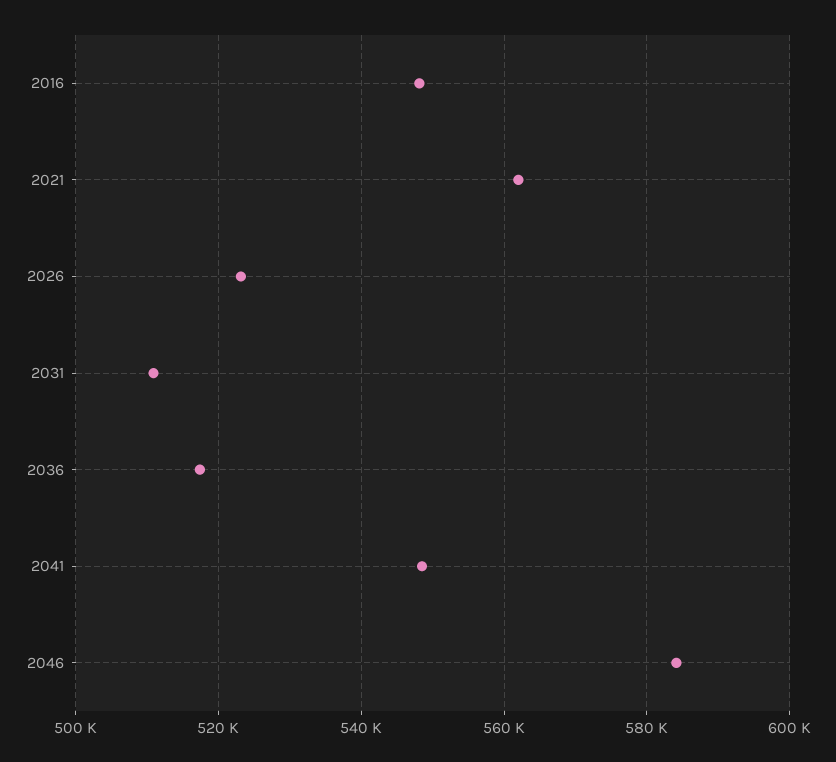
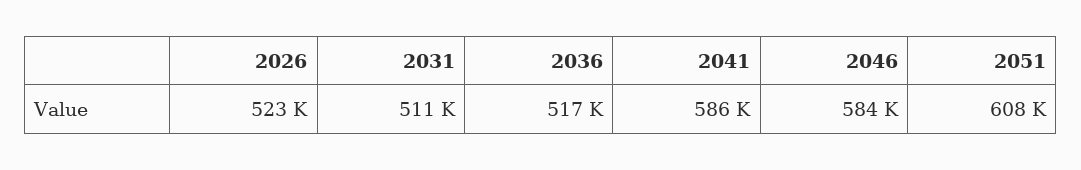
2016: 548000 -> none
2021: 562000 -> none
2041: 548000 -> 586000
2051: none -> 608000

